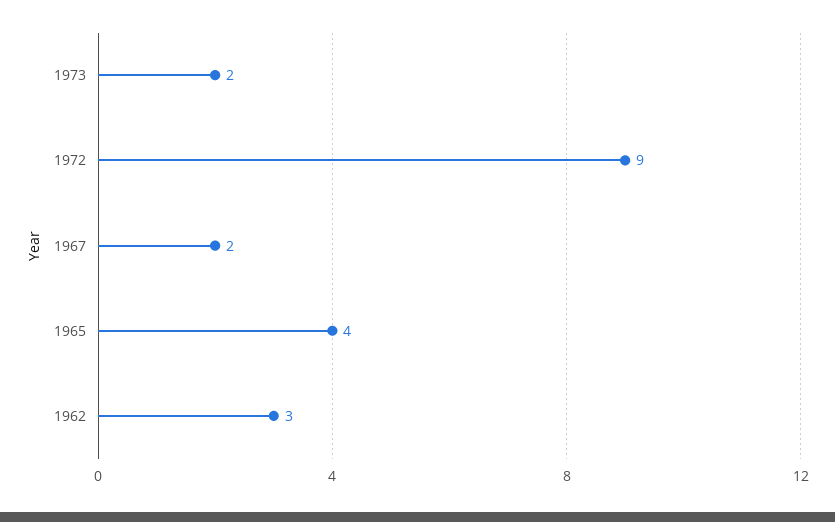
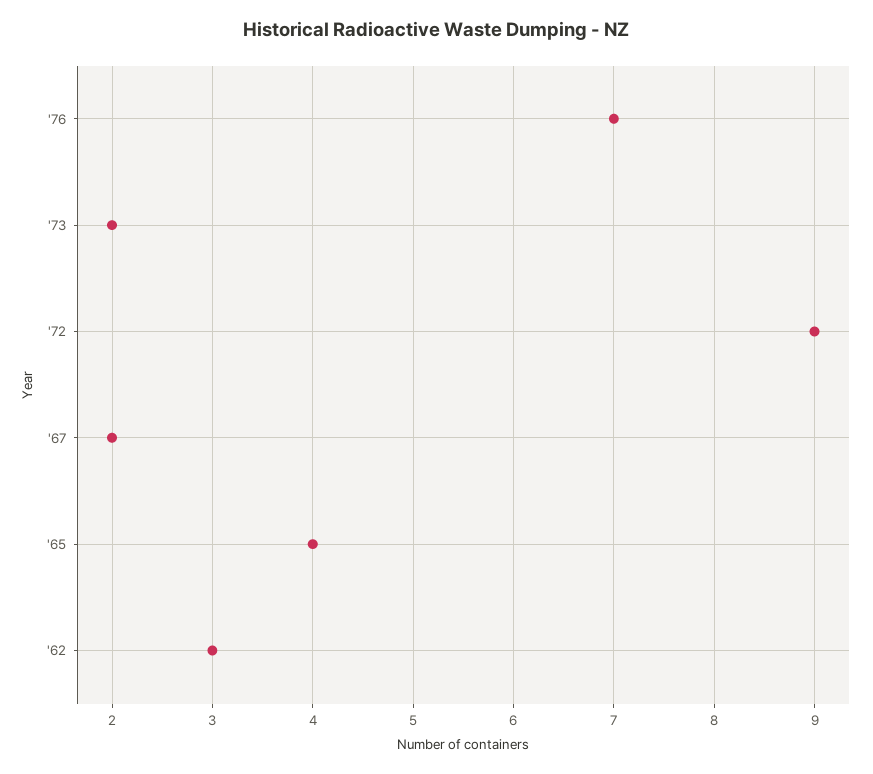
'76: none -> 7

